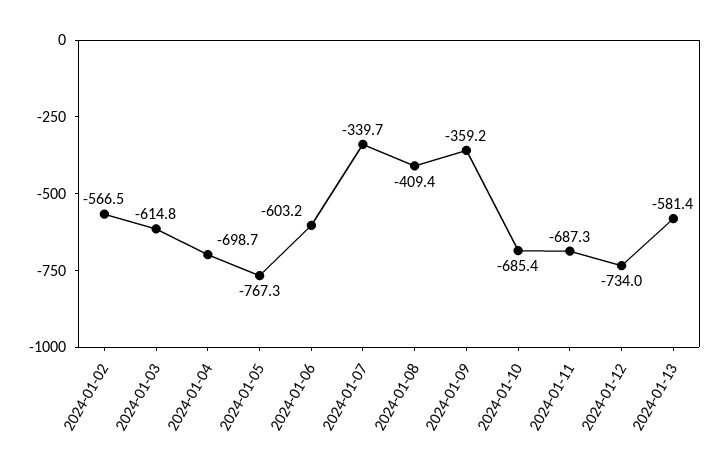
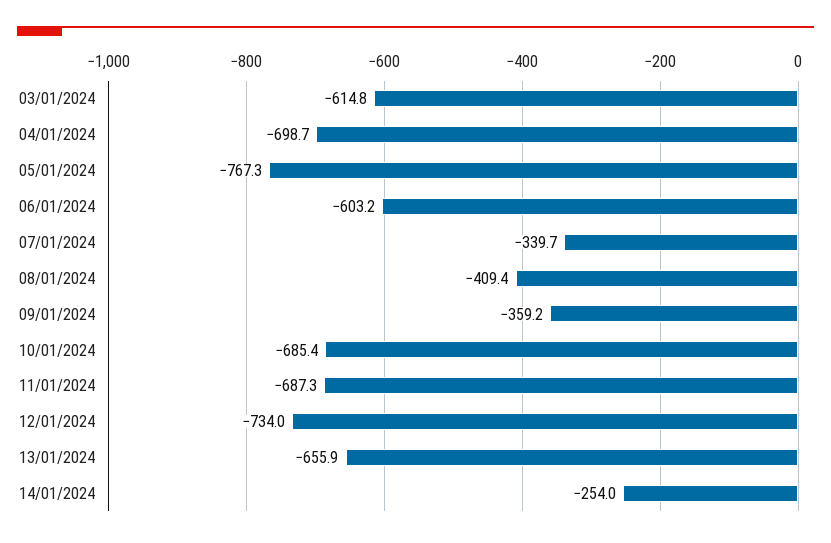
2024-01-02: -566.5 -> none
2024-01-13: -581.4 -> -655.9
14/01/2024: none -> -254

